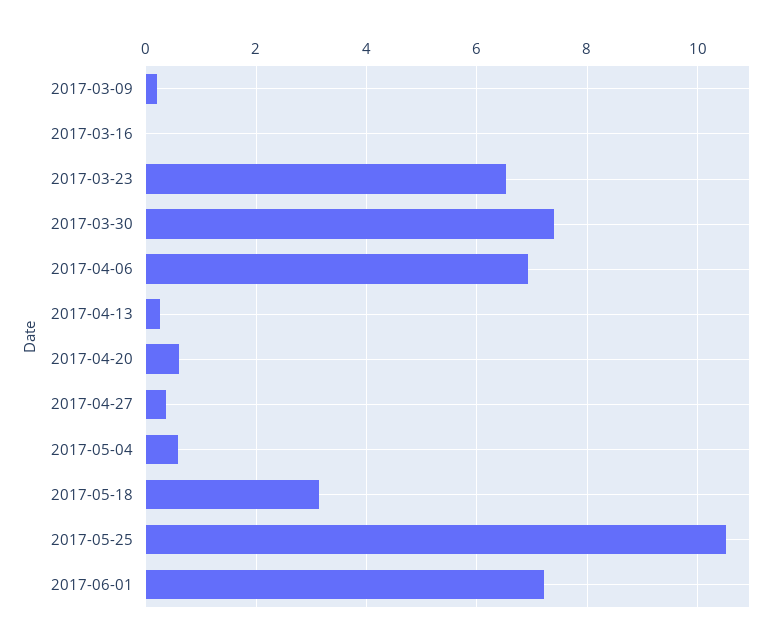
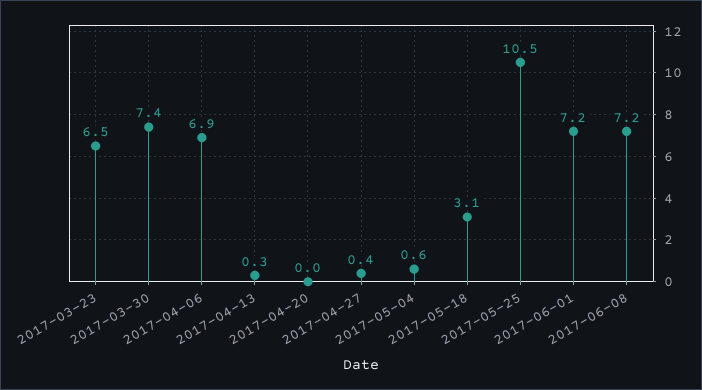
2017-03-09: 0.2 -> none
2017-03-16: 0 -> none
2017-04-20: 0.6 -> 0
2017-06-08: none -> 7.2

